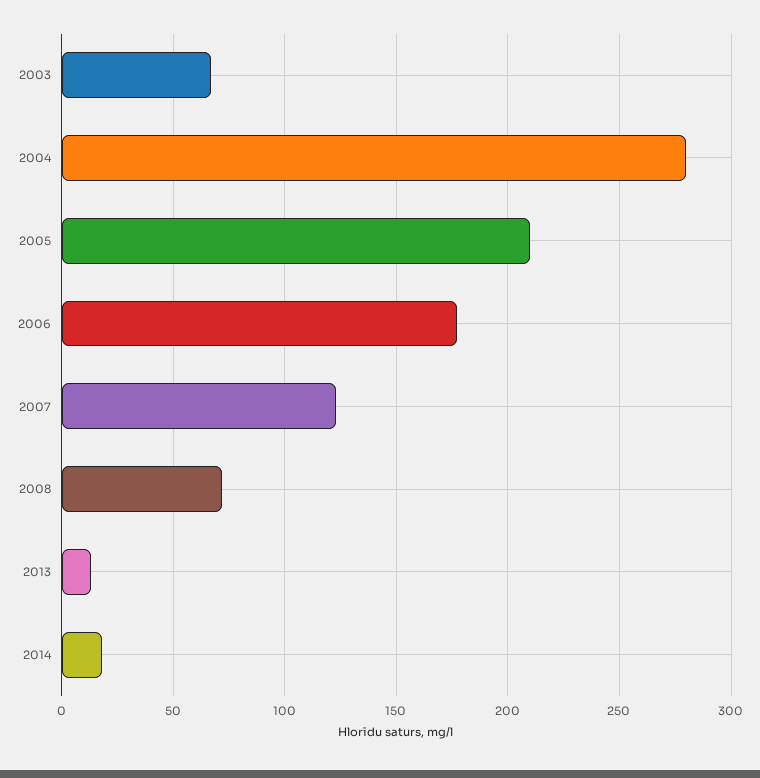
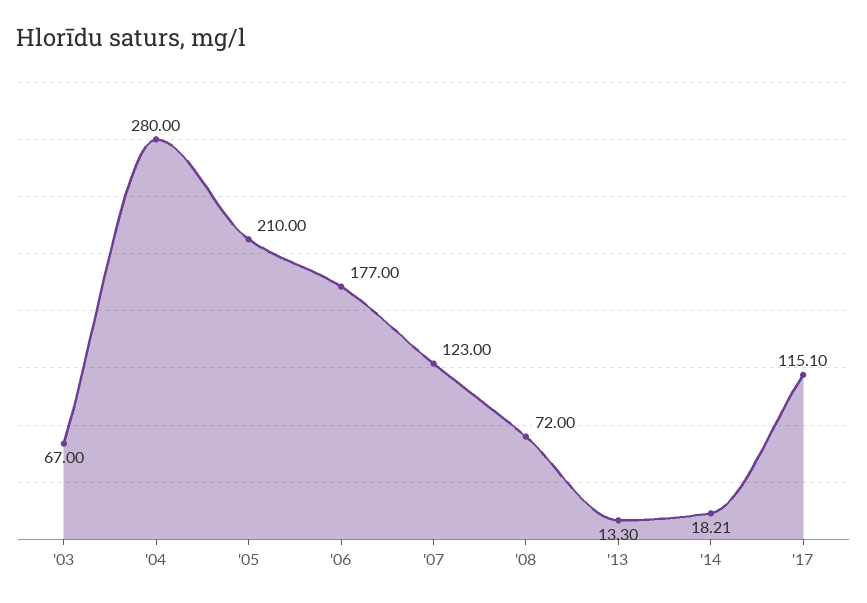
'17: none -> 115.1

